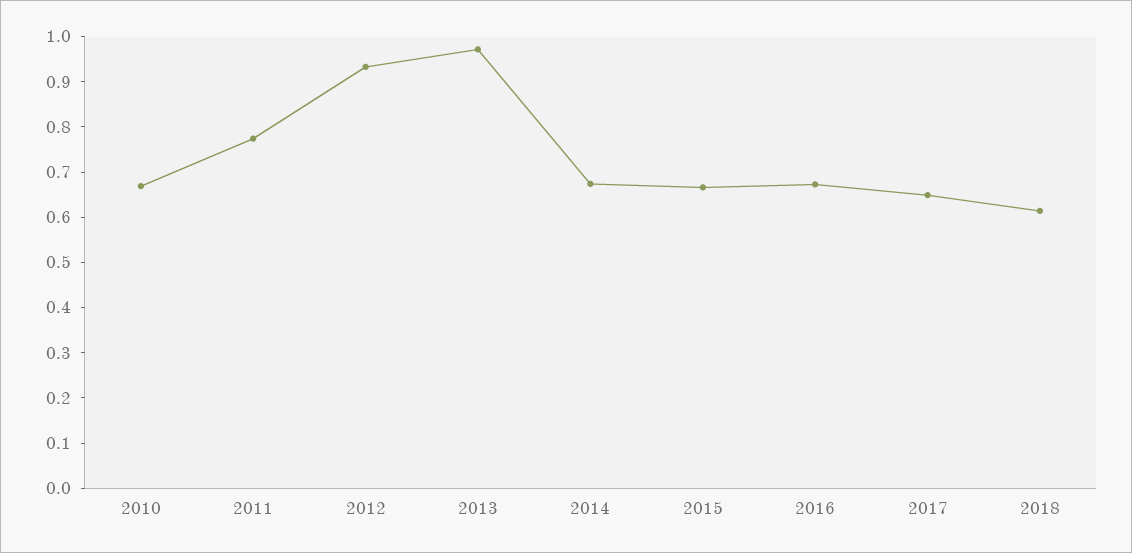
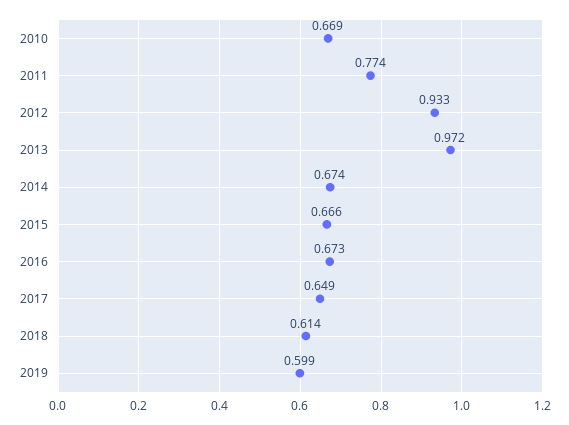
2019: none -> 0.599

